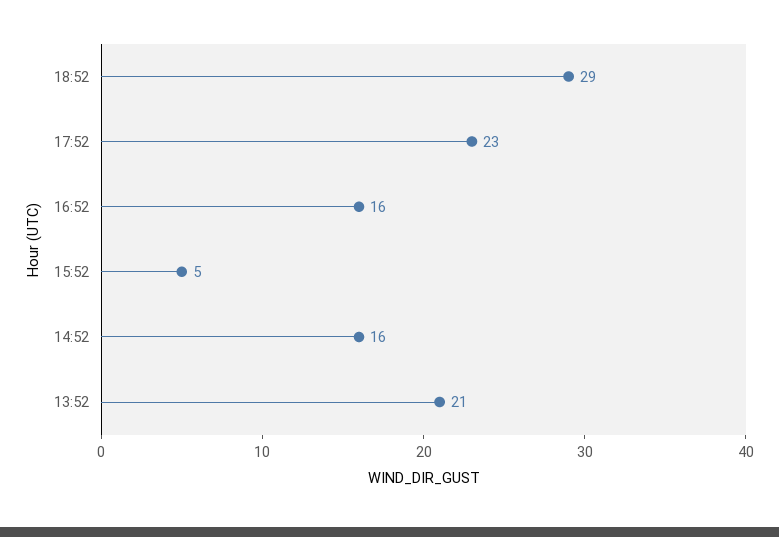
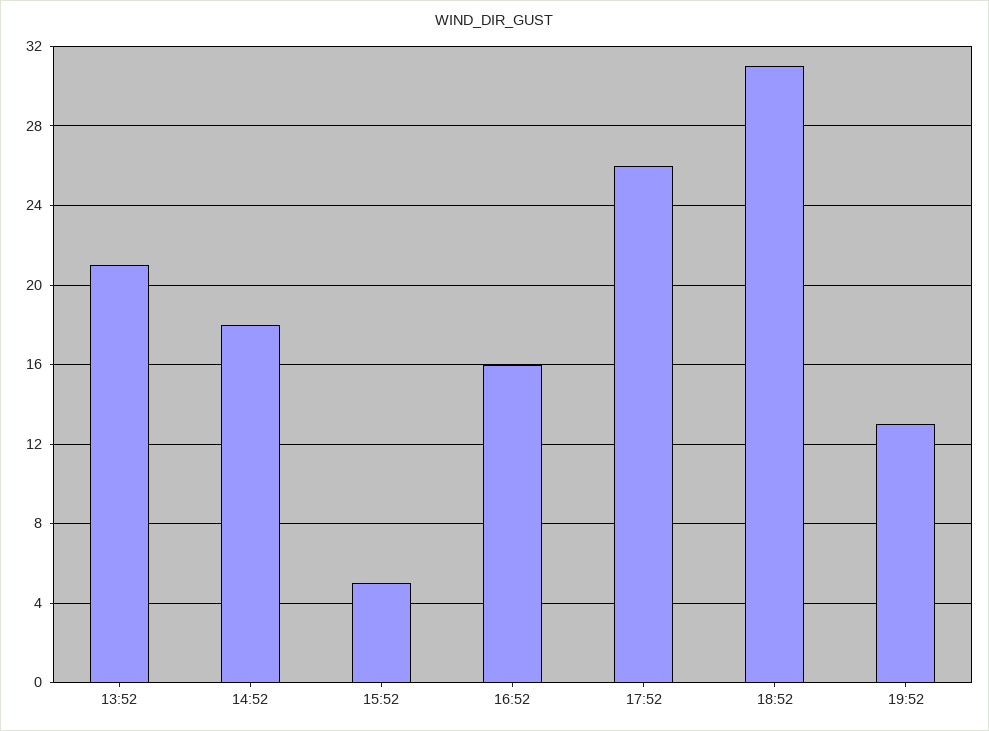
18:52: 29 -> 31
17:52: 23 -> 26
14:52: 16 -> 18
19:52: none -> 13

